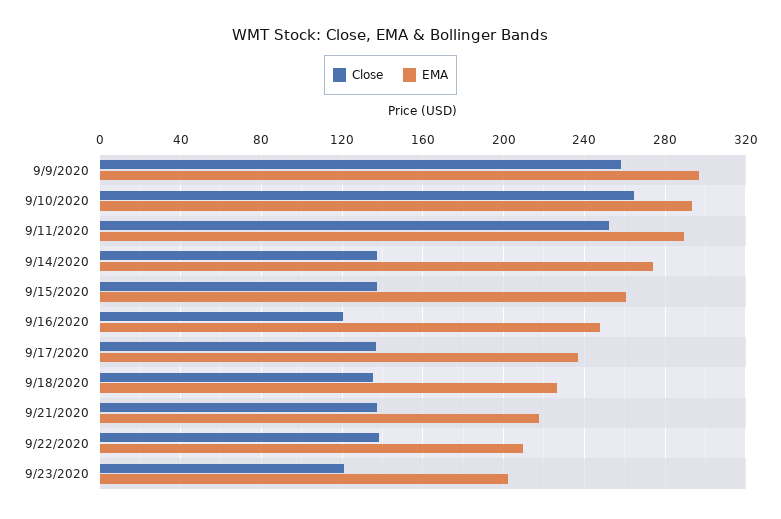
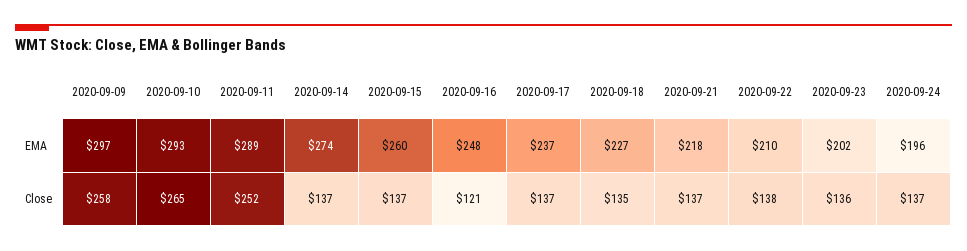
Close, 9/23/2020: 120 -> 136
EMA, 2020-09-24: none -> 196
Close, 2020-09-24: none -> 137

